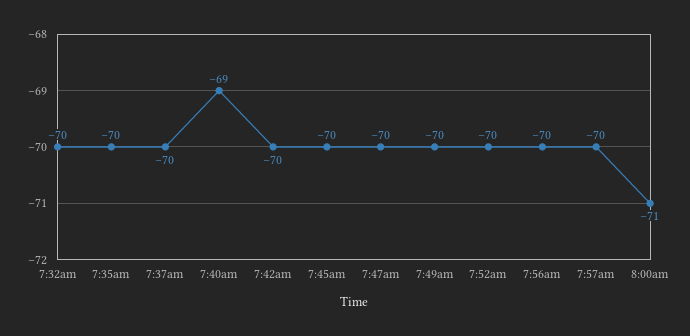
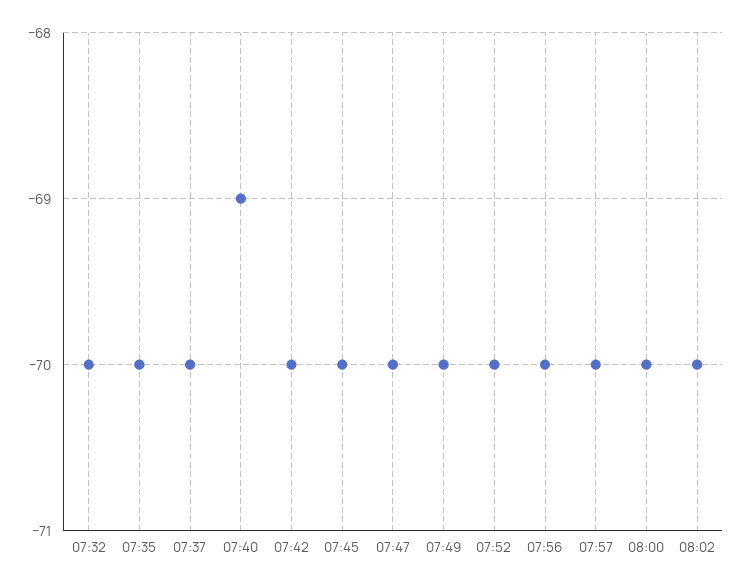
8:00am: -71 -> -70
08:02: none -> -70

